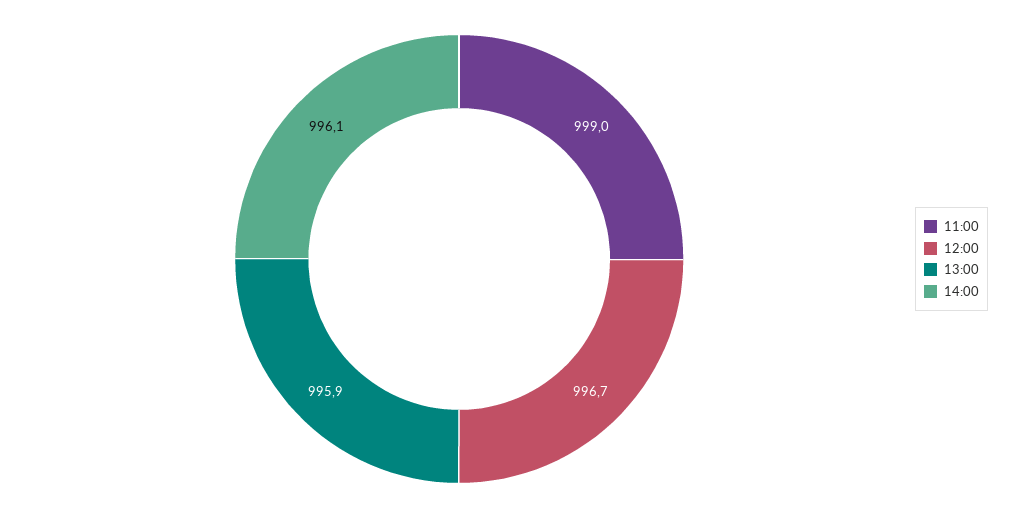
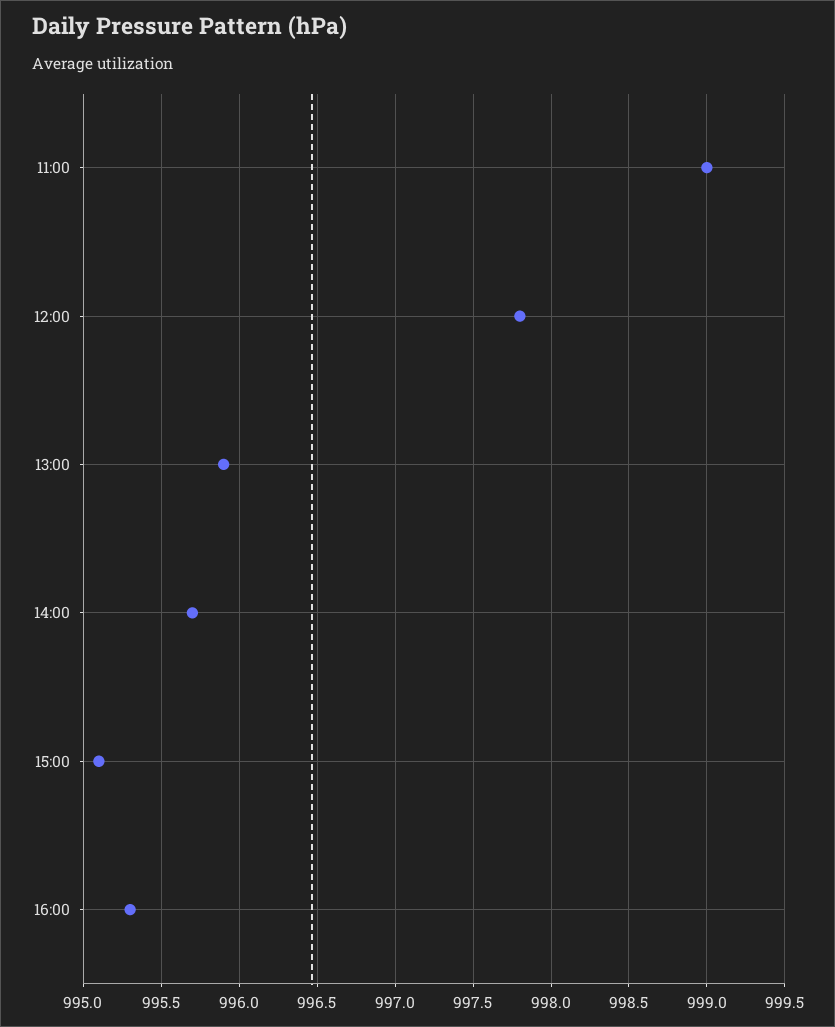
12:00: 996.7 -> 997.8
14:00: 996.1 -> 995.7
15:00: none -> 995.1
16:00: none -> 995.3

